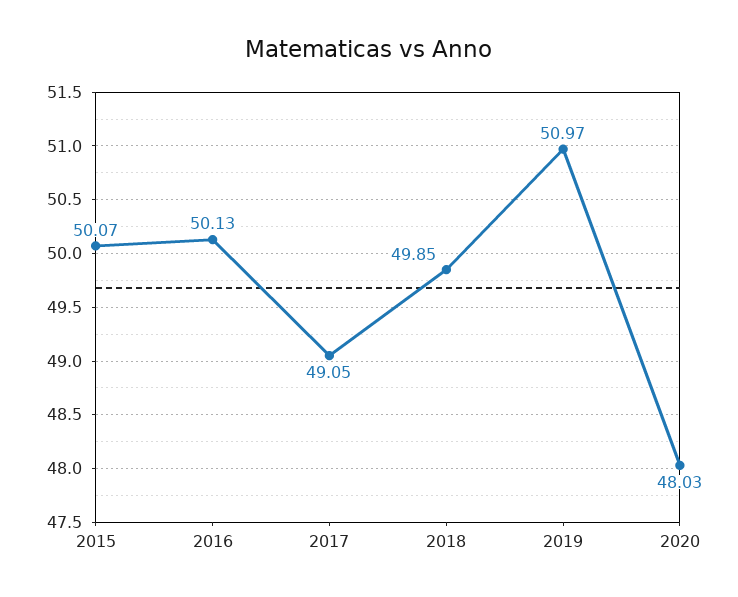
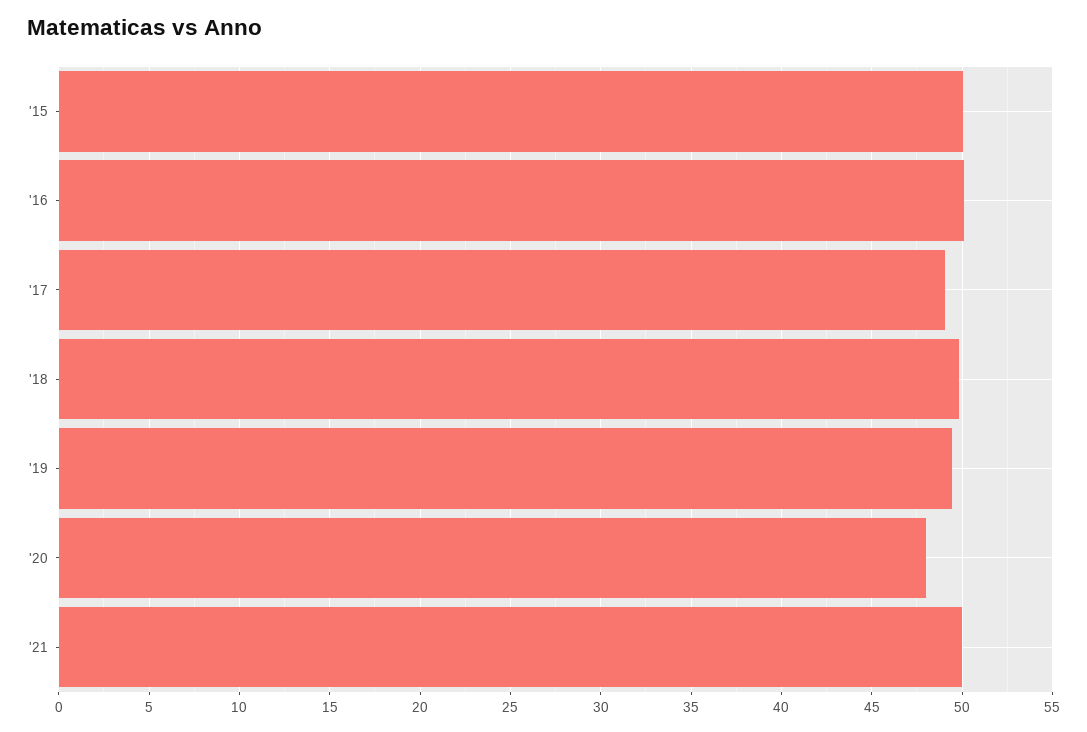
2019: 50.97 -> 49.5
'21: none -> 50

